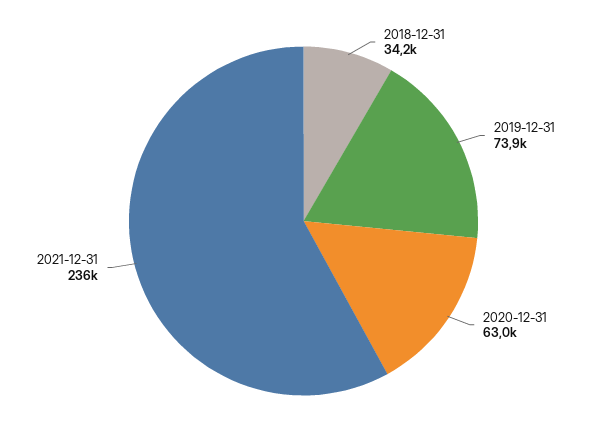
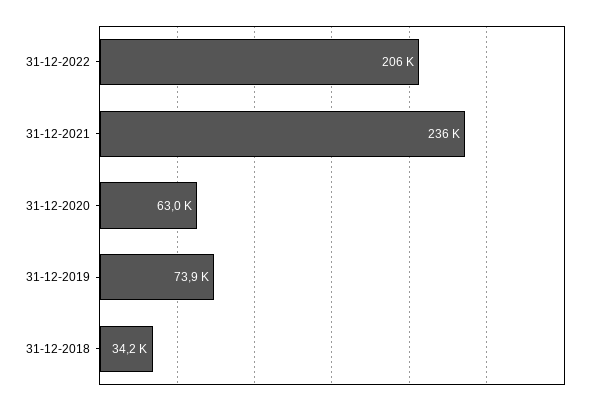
31-12-2022: none -> 206000

